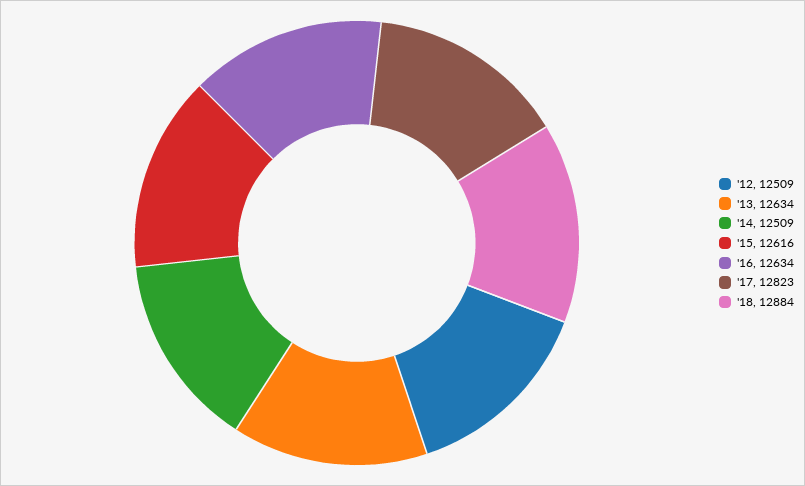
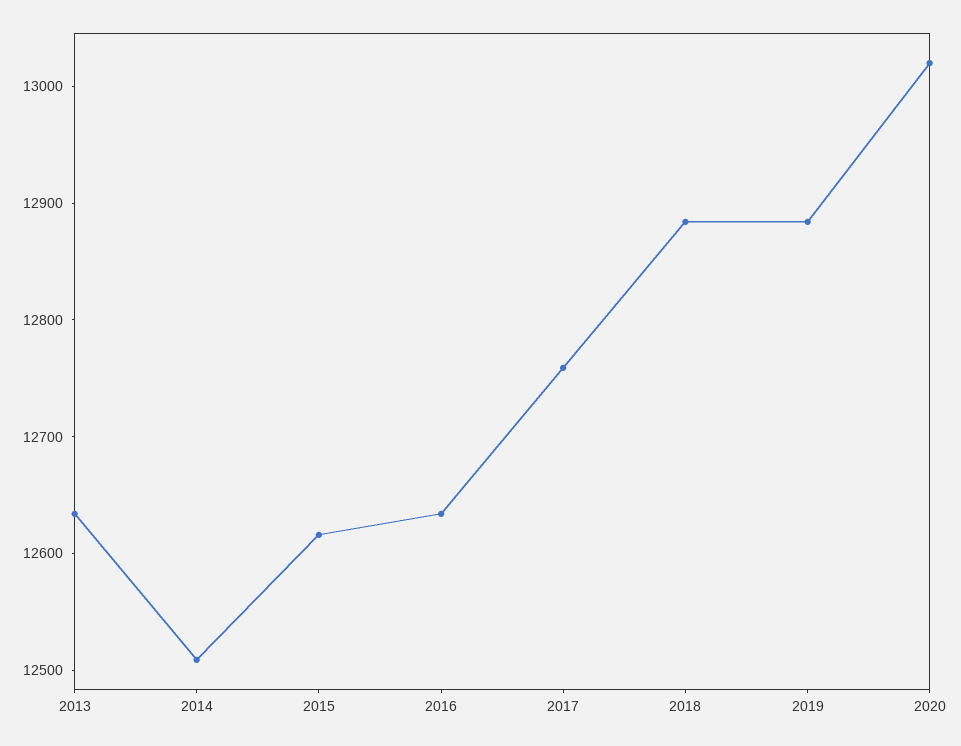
'12: 12509 -> none
'17: 12823 -> 12760
2019: none -> 12880
2020: none -> 13020

